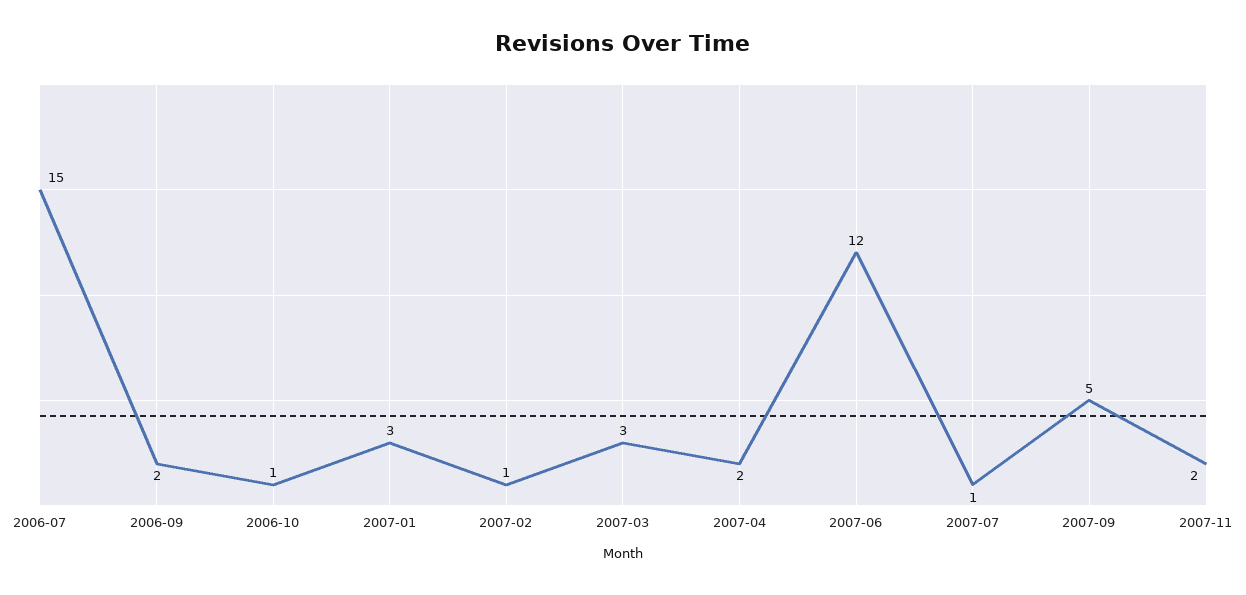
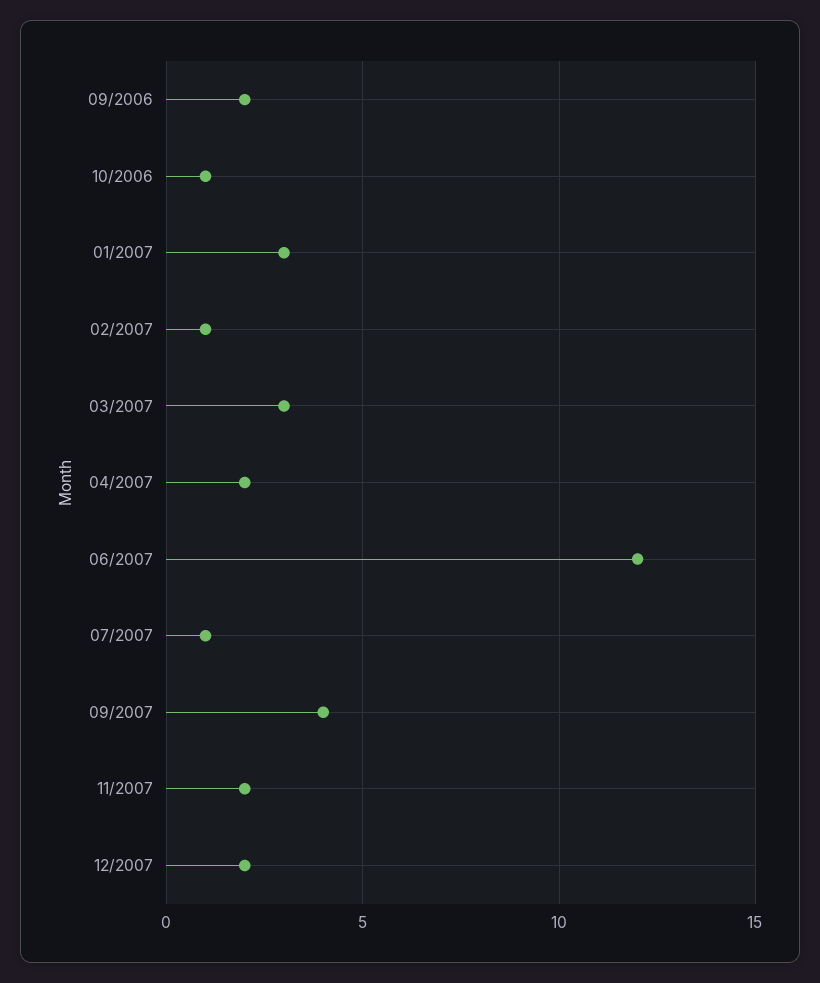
2006-07: 15 -> none
2007-09: 5 -> 4
12/2007: none -> 2

